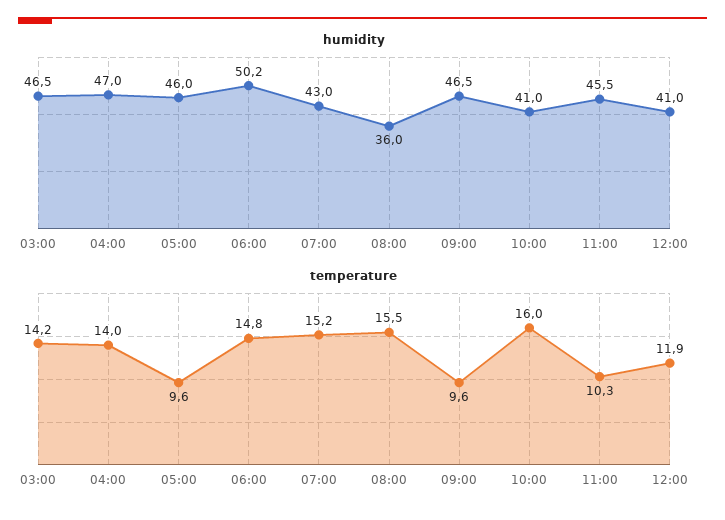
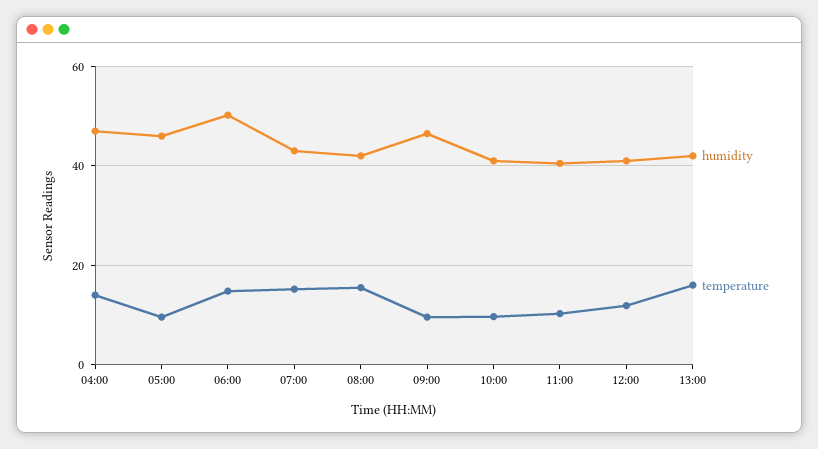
humidity, 03:00: 46.5 -> none
humidity, 08:00: 36 -> 42
humidity, 11:00: 45.5 -> 40
temperature, 03:00: 14.2 -> none
temperature, 10:00: 16 -> 10
humidity, 13:00: none -> 42
temperature, 13:00: none -> 16

